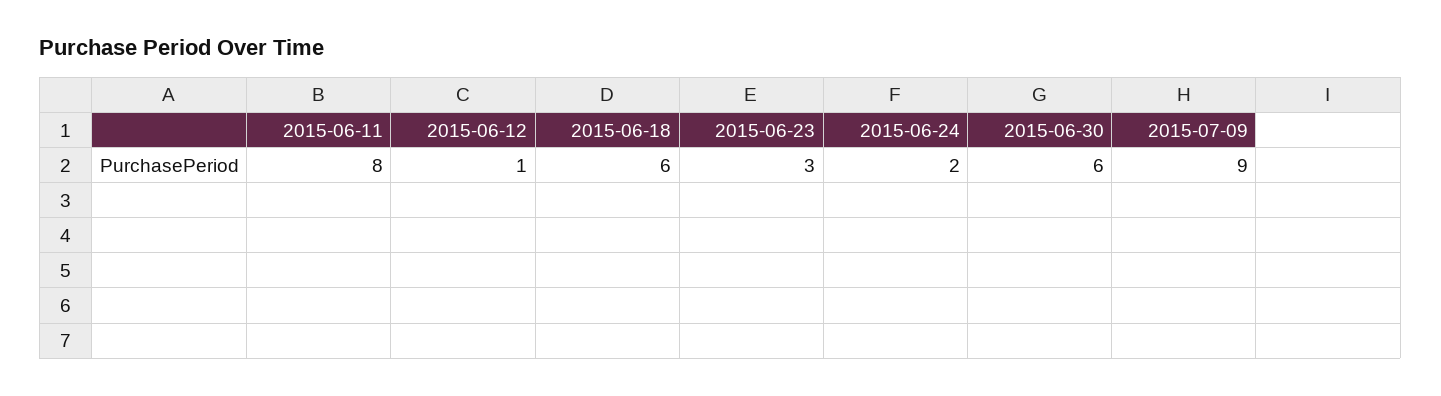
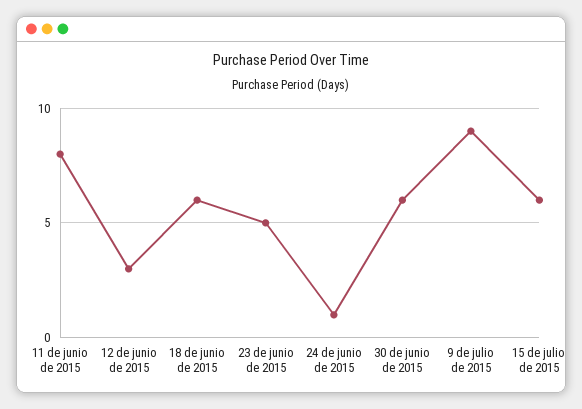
2015-06-12: 1 -> 3
2015-06-23: 3 -> 5
2015-06-24: 2 -> 1
15 de julio de 2015: none -> 6

